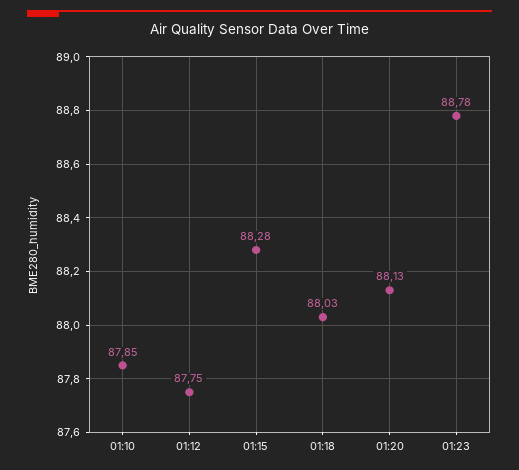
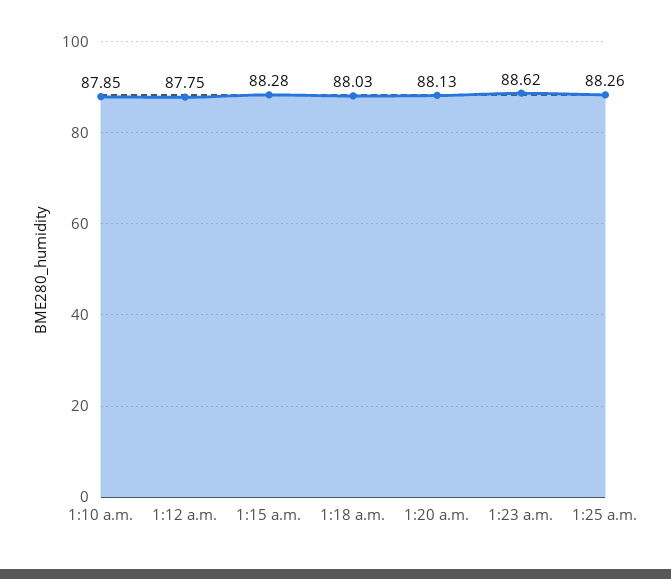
01:23: 88.78 -> 88.62
1:25 a.m.: none -> 88.26

